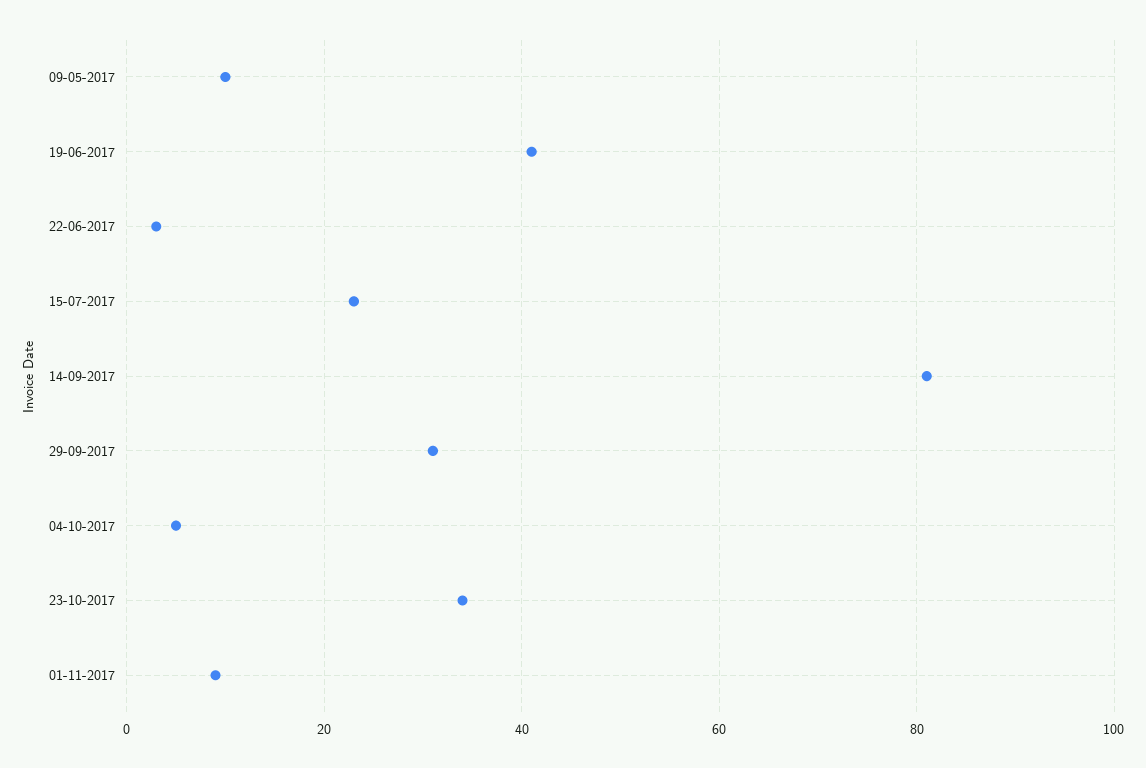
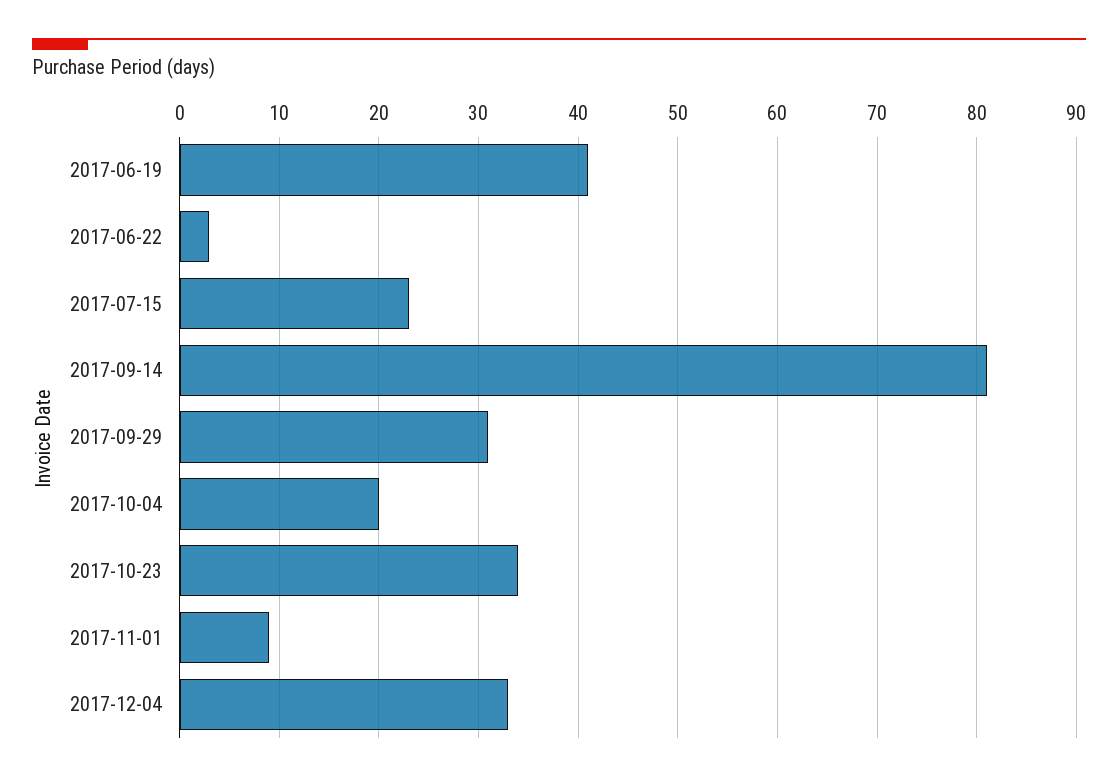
09-05-2017: 10 -> none
04-10-2017: 5 -> 20
2017-12-04: none -> 33

